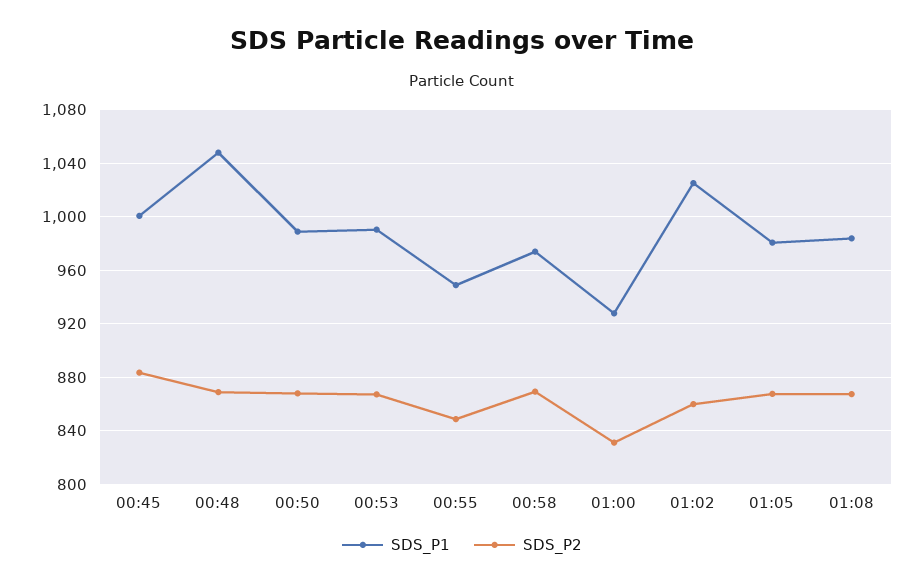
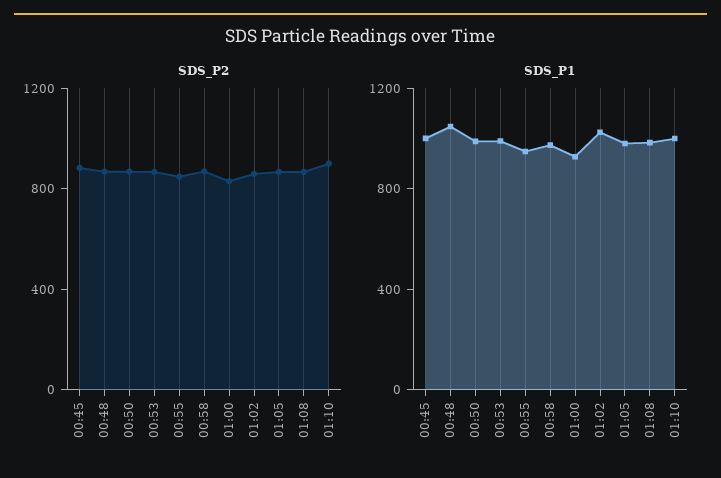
SDS_P2, 01:10: none -> 900
SDS_P1, 01:10: none -> 1000

